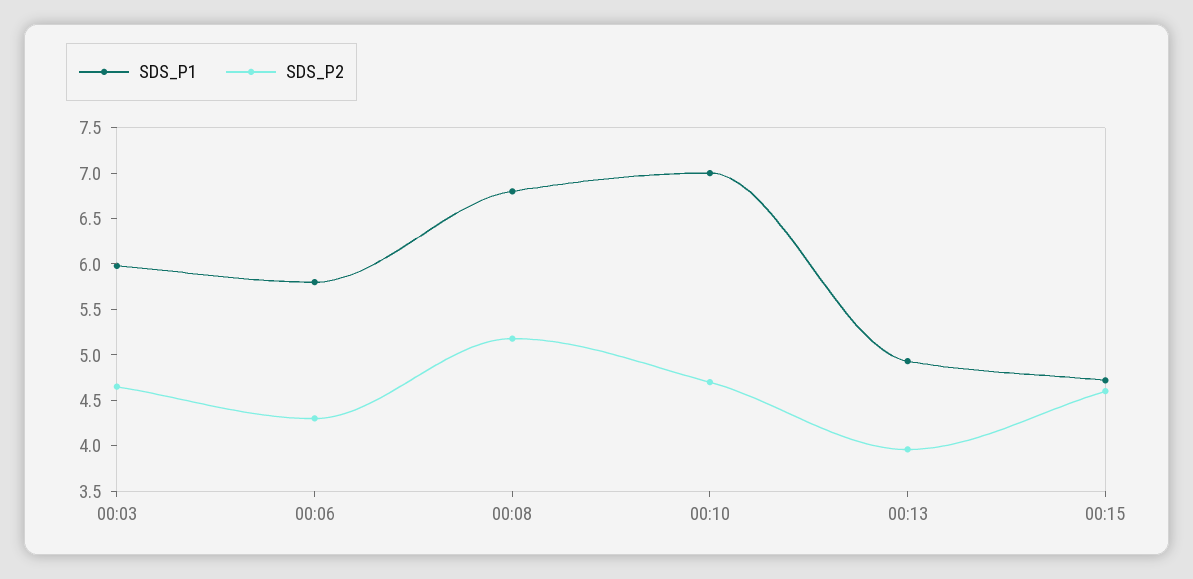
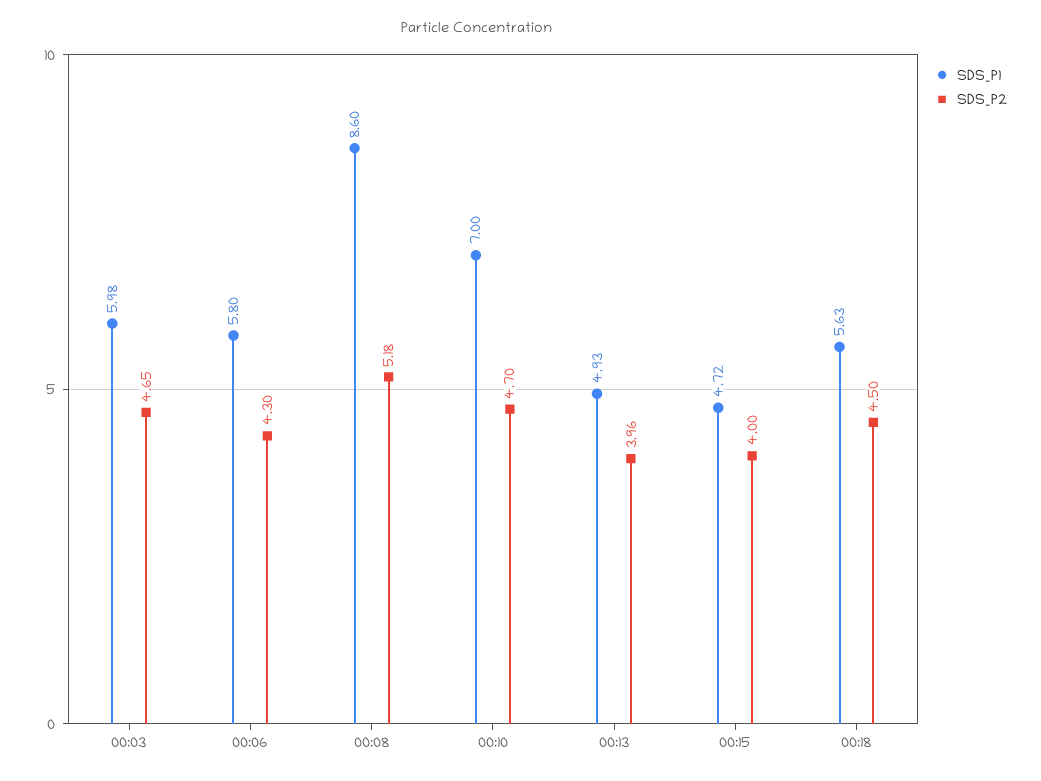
SDS_P1, 00:08: 6.8 -> 8.6
SDS_P2, 00:15: 4.6 -> 4
SDS_P1, 00:18: none -> 5.63
SDS_P2, 00:18: none -> 4.5

